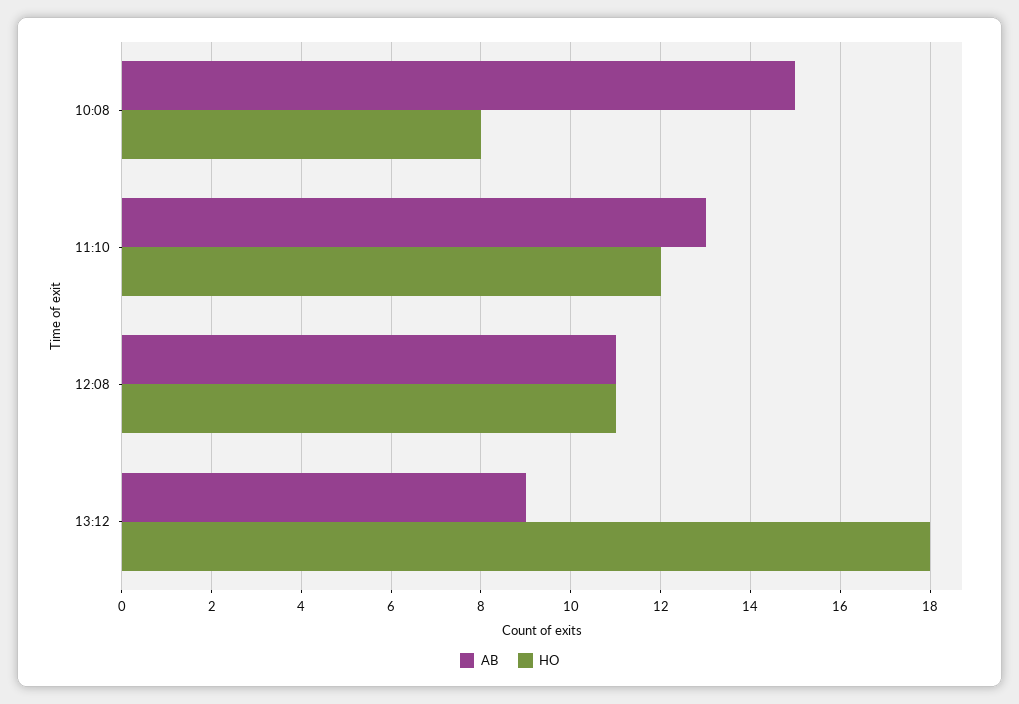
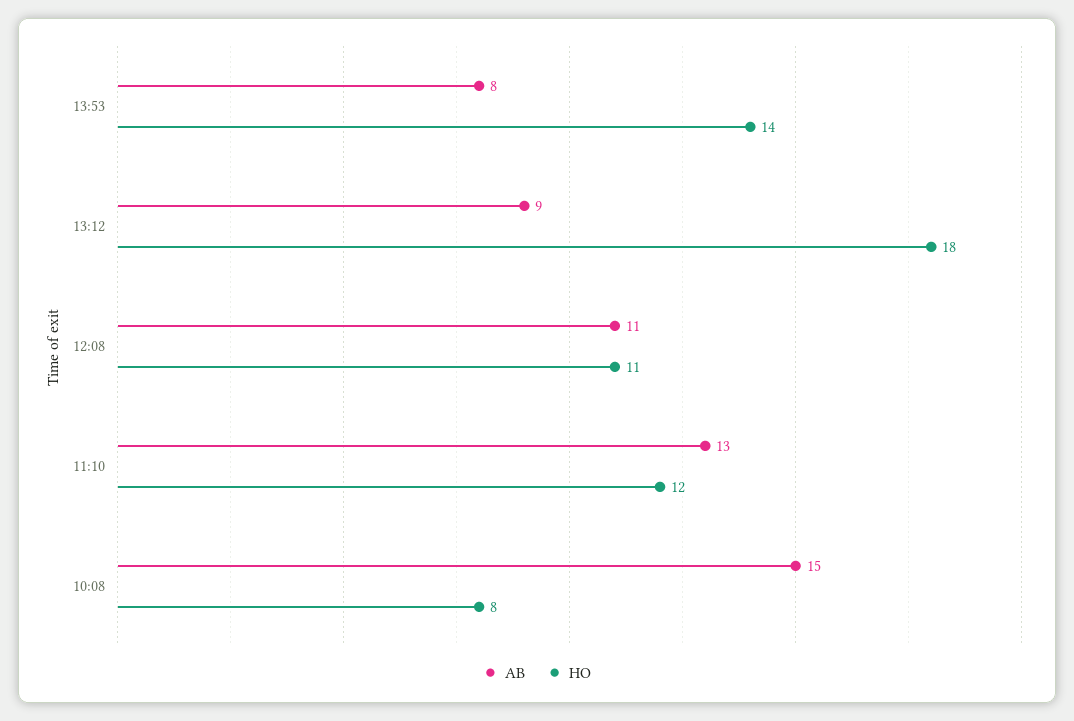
AB, 13:53: none -> 8
HO, 13:53: none -> 14

